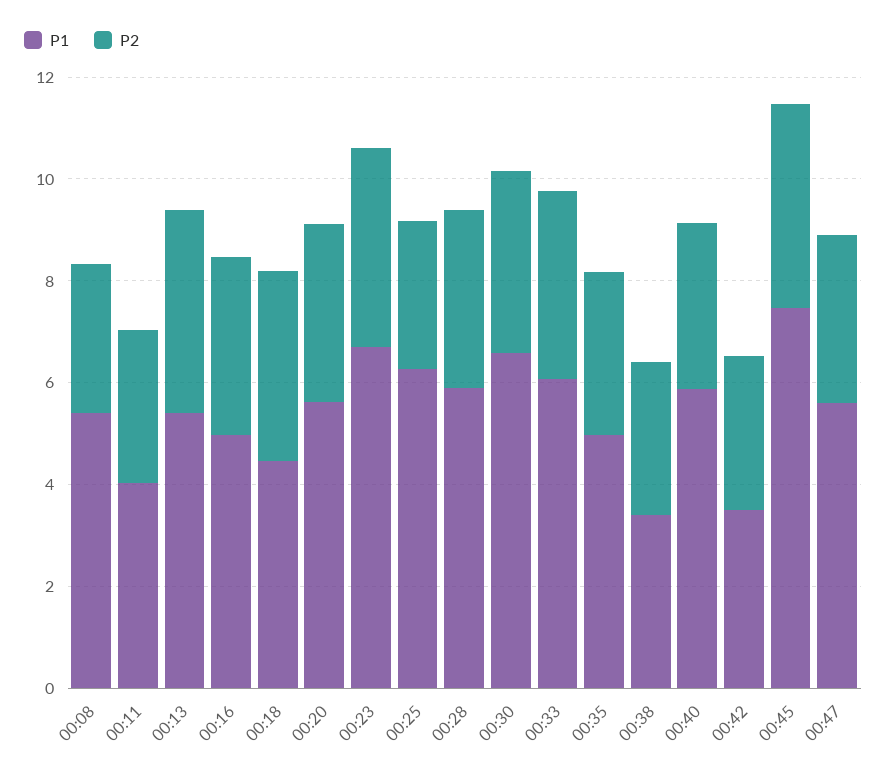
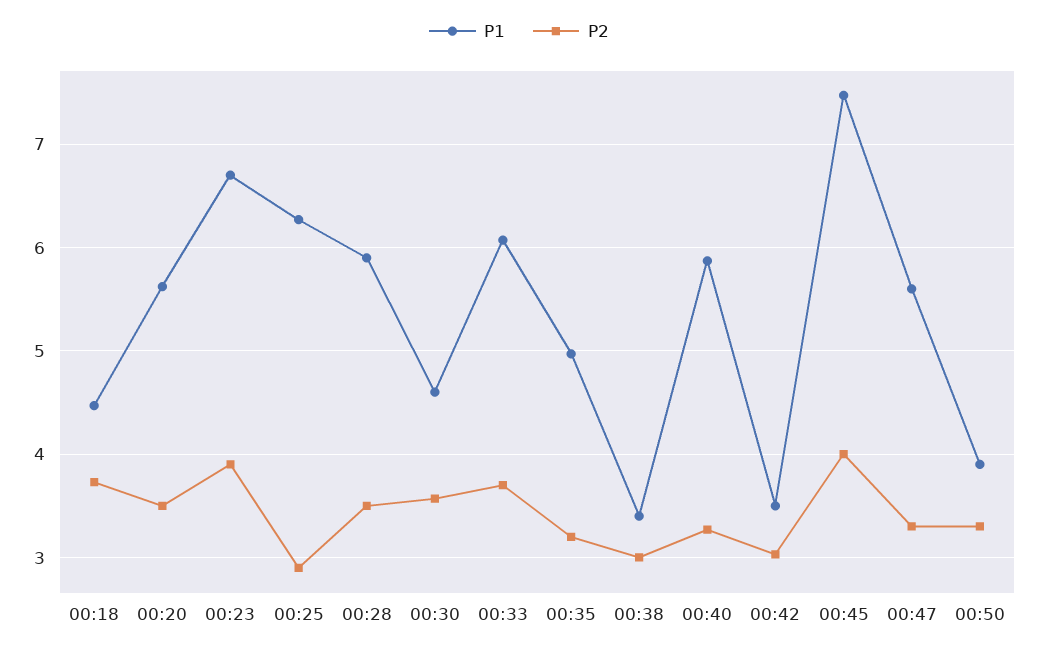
P1, 00:08: 5.5 -> none
P2, 00:08: 3 -> none
P1, 00:11: 4 -> none
P2, 00:11: 3 -> none
P1, 00:13: 5.5 -> none
P2, 00:13: 4 -> none
P1, 00:16: 5 -> none
P2, 00:16: 3.5 -> none
P1, 00:30: 6.5 -> 4.6
P1, 00:50: none -> 3.9
P2, 00:50: none -> 3.3

